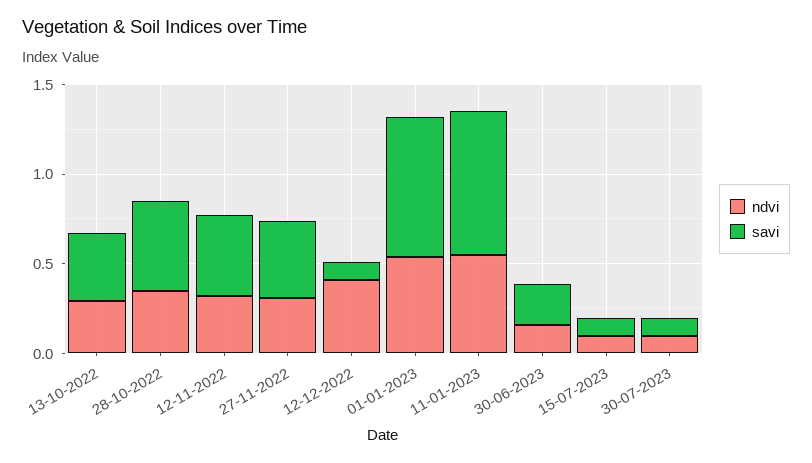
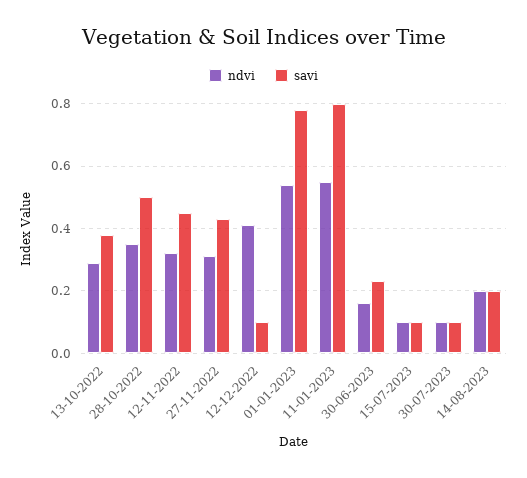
ndvi, 14-08-2023: none -> 0.2
savi, 14-08-2023: none -> 0.2

